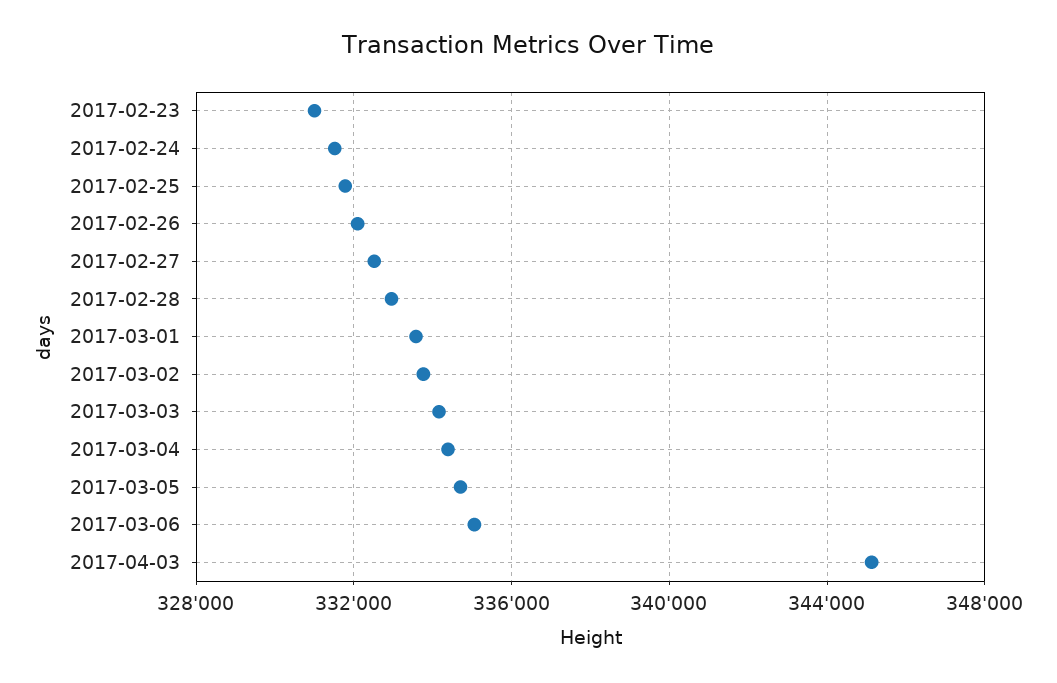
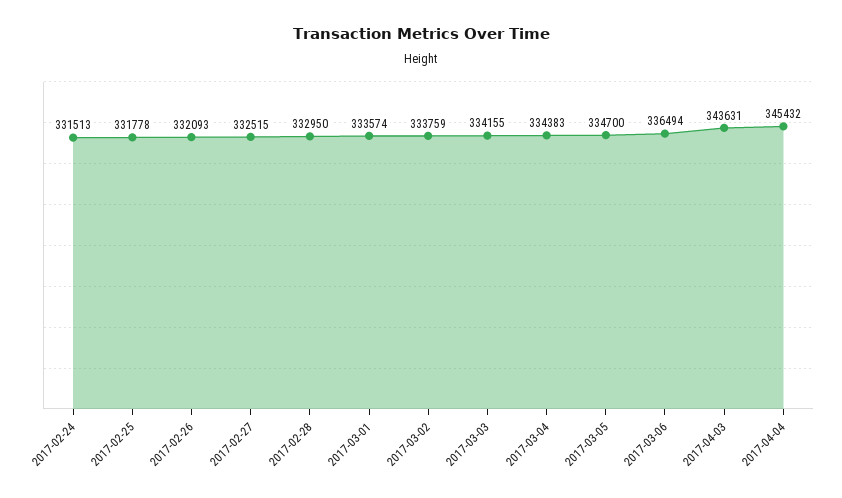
2017-02-23: 331000 -> none
2017-03-06: 335000 -> 336494
2017-04-03: 345000 -> 343631
2017-04-04: none -> 345432

